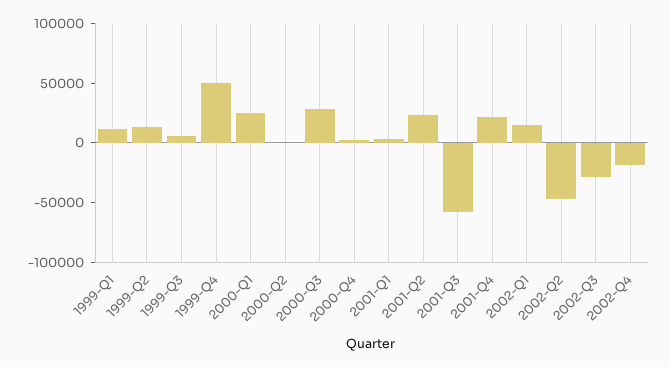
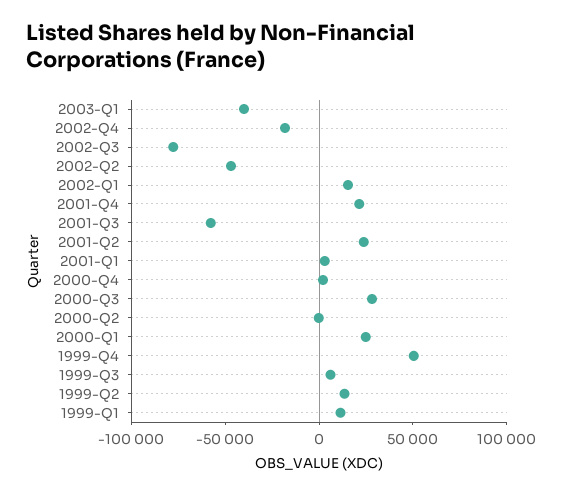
2002-Q3: -30000 -> -80000
2003-Q1: none -> -40000

